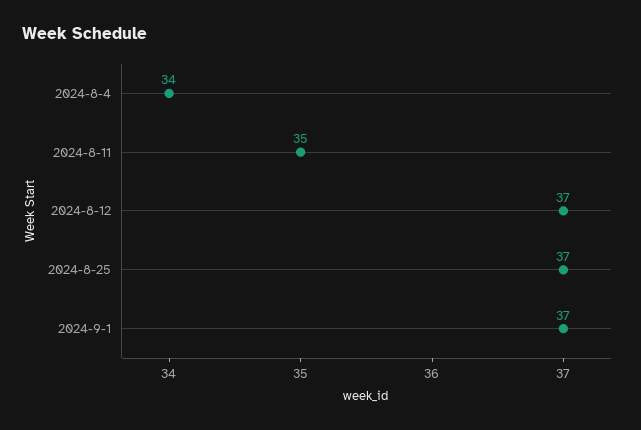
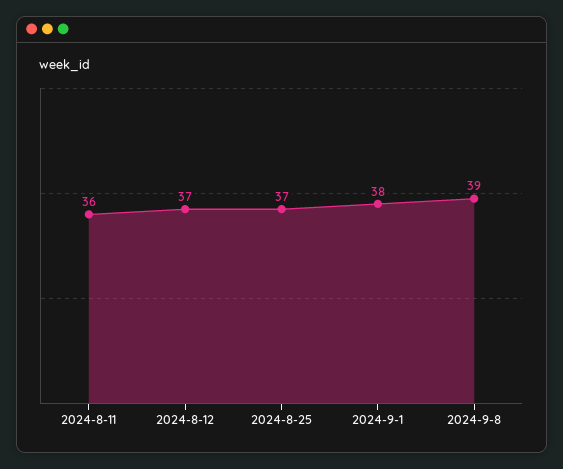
2024-8-4: 34 -> none
2024-8-11: 35 -> 36
2024-9-1: 37 -> 38
2024-9-8: none -> 39

